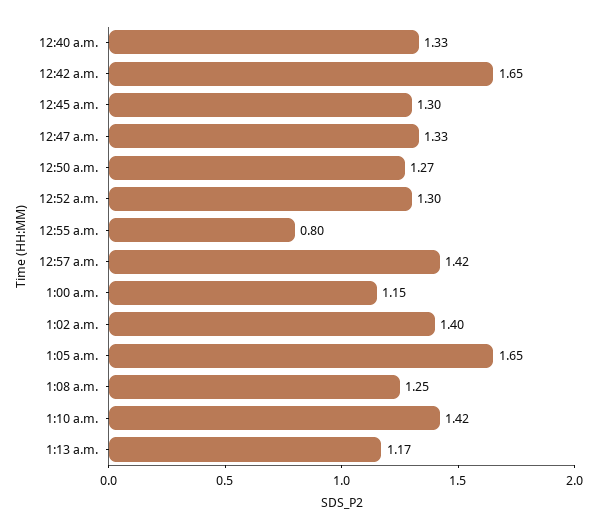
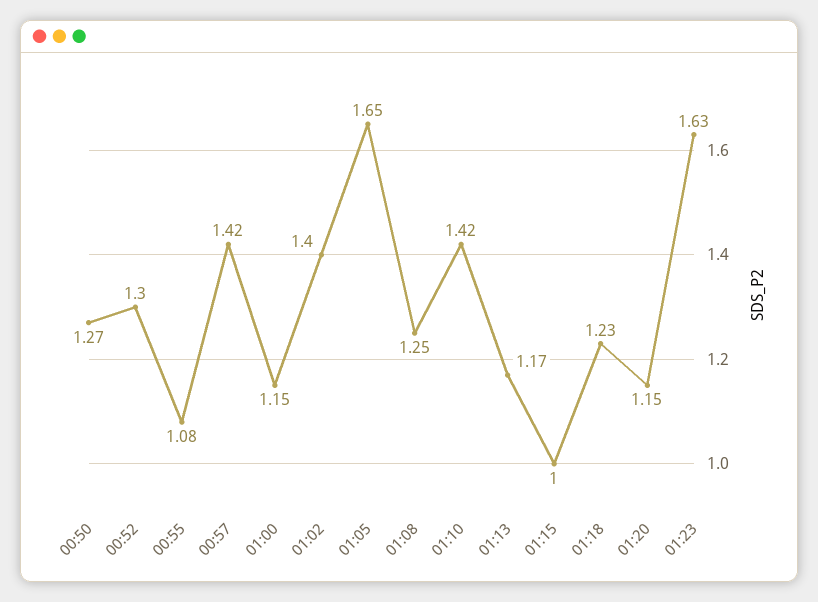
12:40 a.m.: 1.33 -> none
12:42 a.m.: 1.65 -> none
12:45 a.m.: 1.3 -> none
12:47 a.m.: 1.33 -> none
12:55 a.m.: 0.8 -> 1.08
01:15: none -> 1
01:18: none -> 1.23
01:20: none -> 1.15
01:23: none -> 1.63

